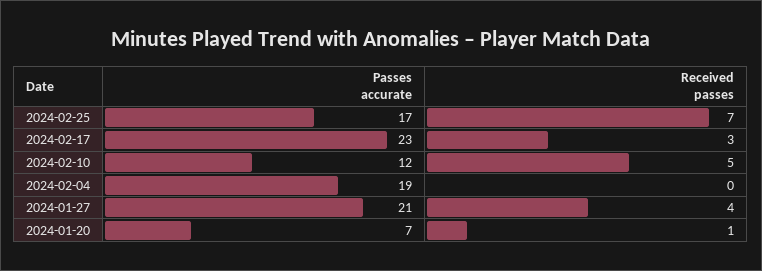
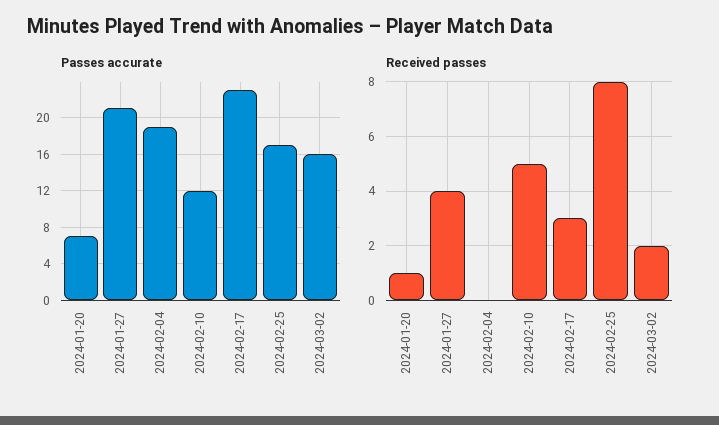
Received passes, 2024-02-25: 7 -> 8
Passes accurate, 2024-03-02: none -> 16
Received passes, 2024-03-02: none -> 2

